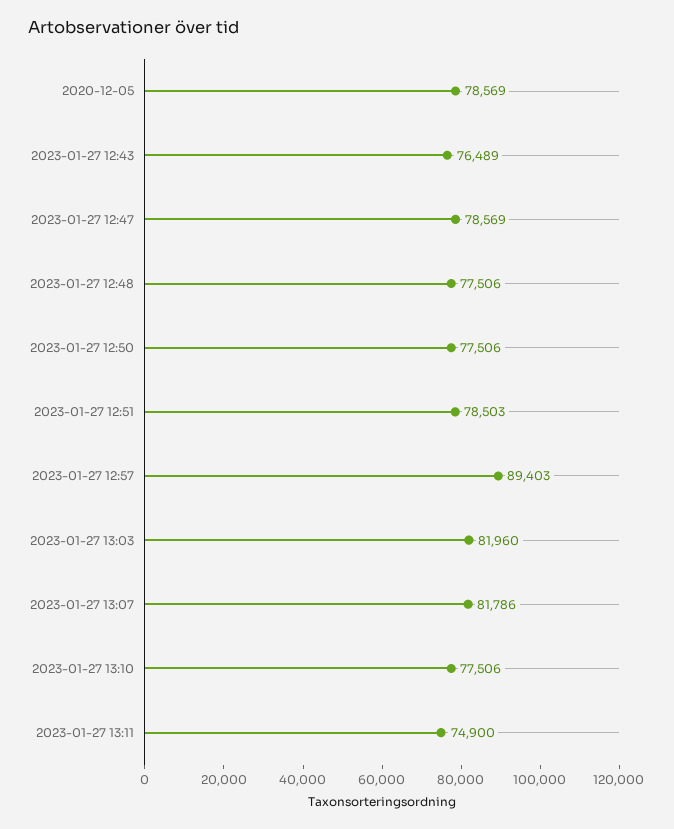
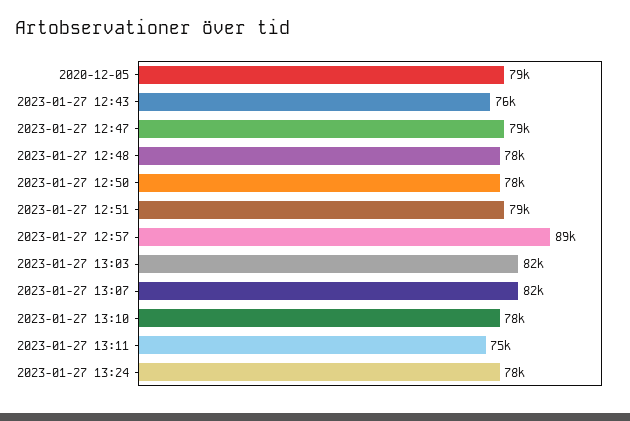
2023-01-27 13:24: none -> 78000

